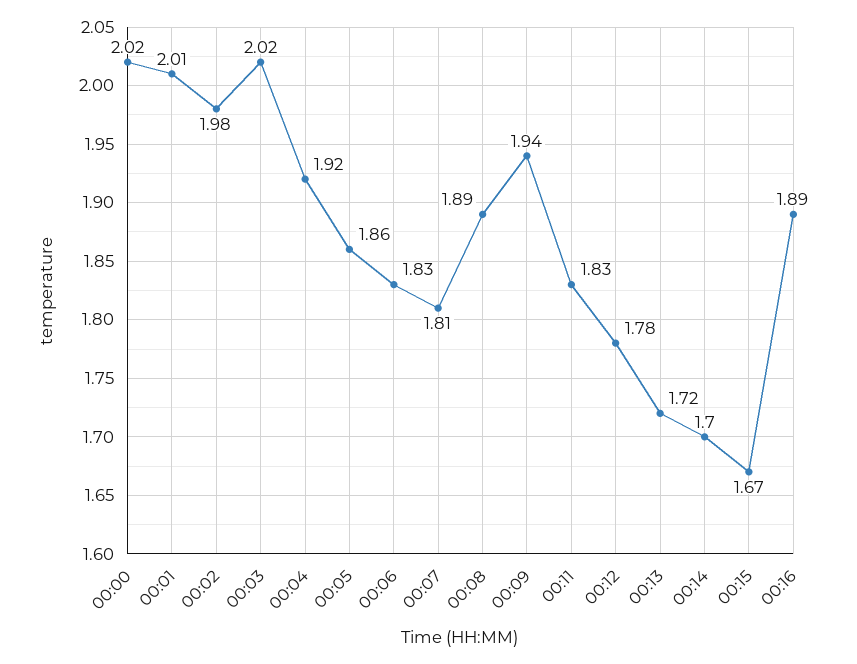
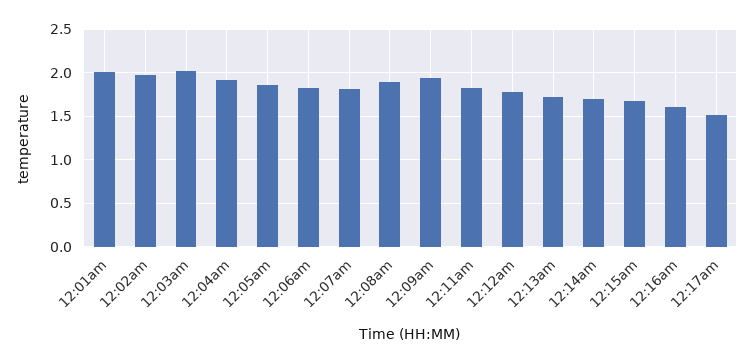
00:00: 2.02 -> none
00:16: 1.89 -> 1.6
12:17am: none -> 1.5

